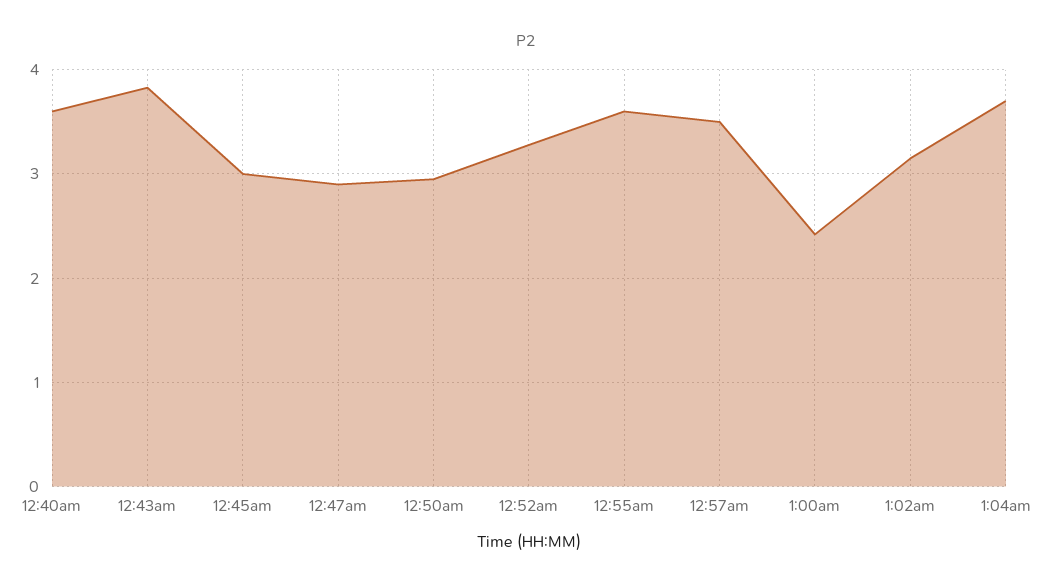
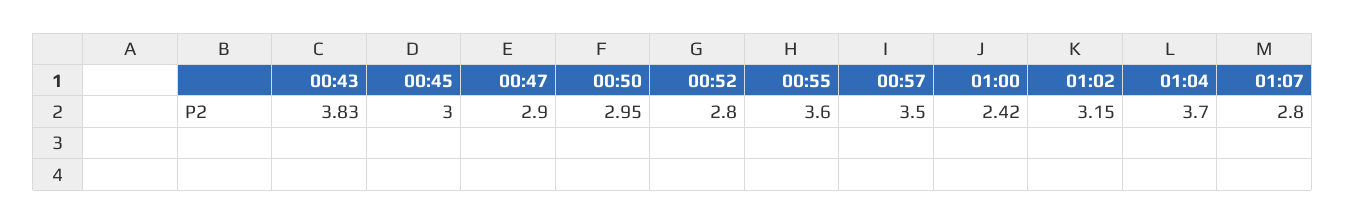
12:40am: 3.6 -> none
12:52am: 3.3 -> 2.8
01:07: none -> 2.8

